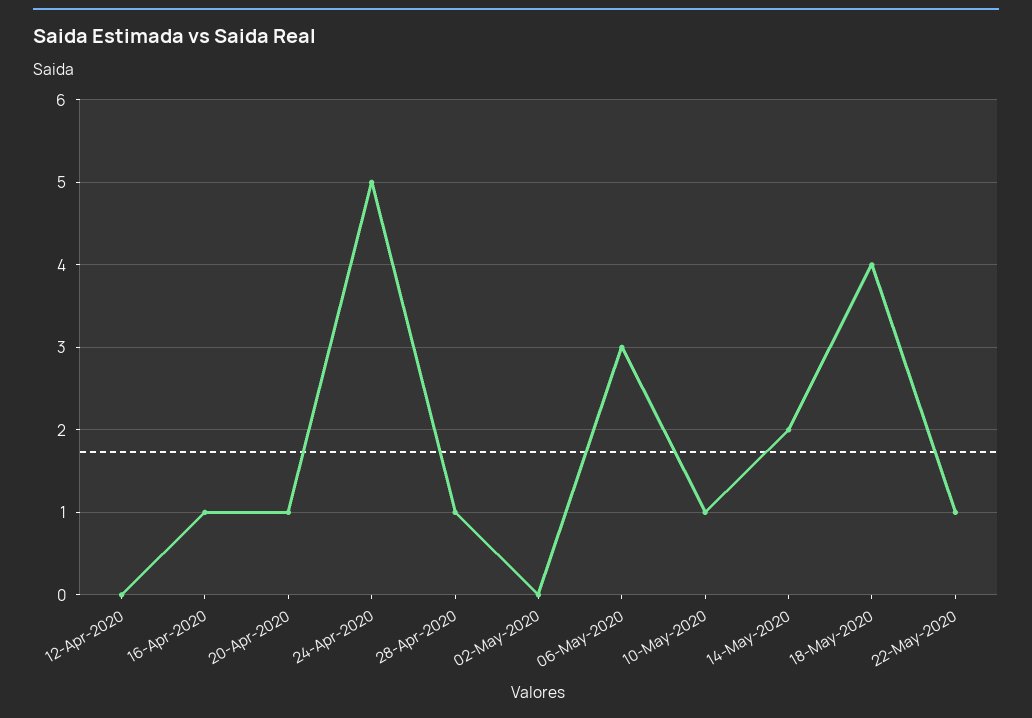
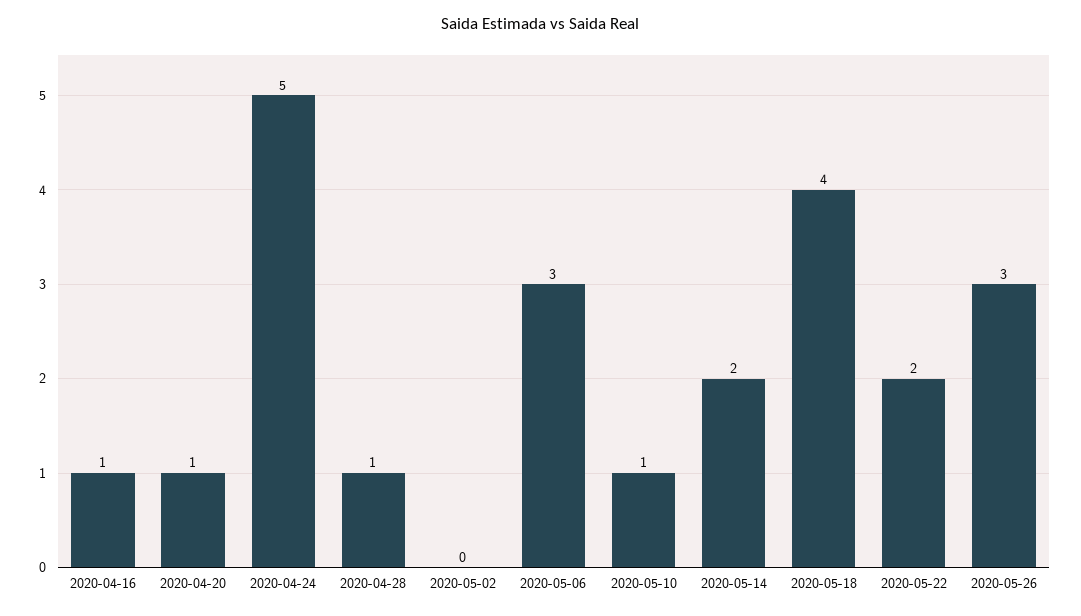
12-Apr-2020: 0 -> none
22-May-2020: 1 -> 2
2020-05-26: none -> 3

